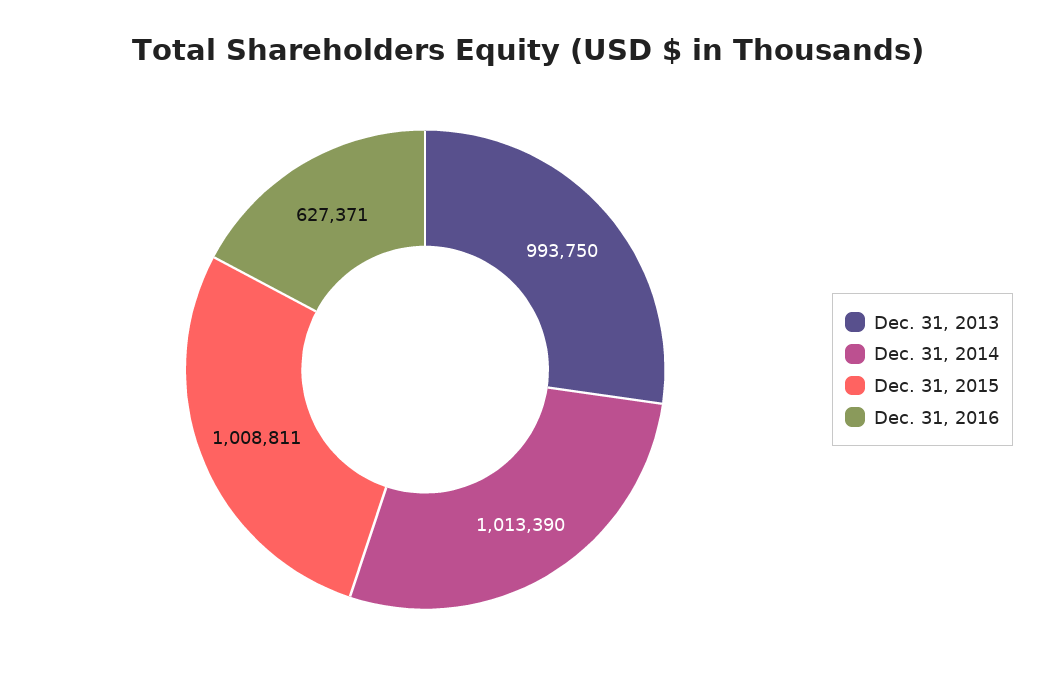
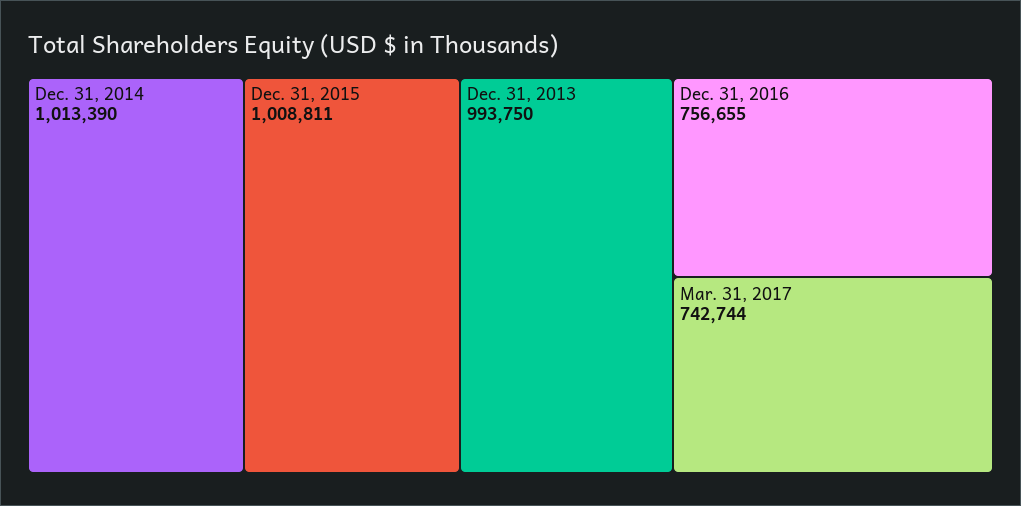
Dec. 31, 2016: 627371 -> 756655
Mar. 31, 2017: none -> 742744

